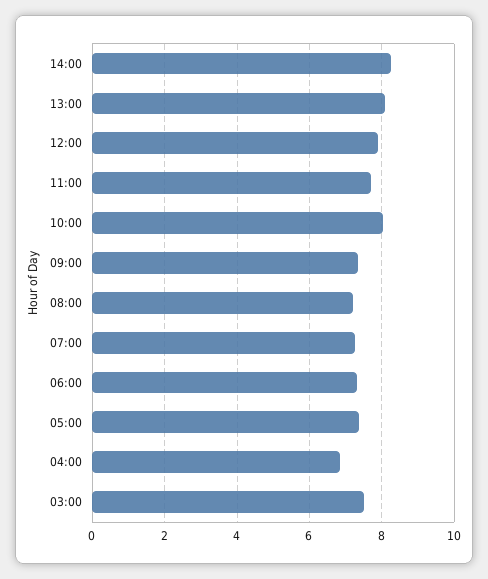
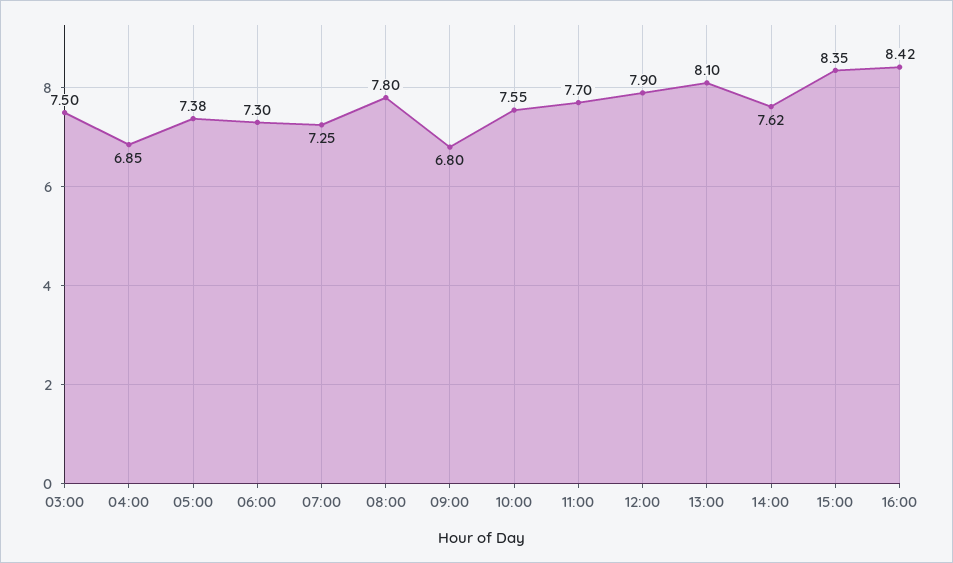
14:00: 8.2 -> 7.62
10:00: 8 -> 7.55
09:00: 7.4 -> 6.8
08:00: 7.2 -> 7.8
15:00: none -> 8.35
16:00: none -> 8.42

